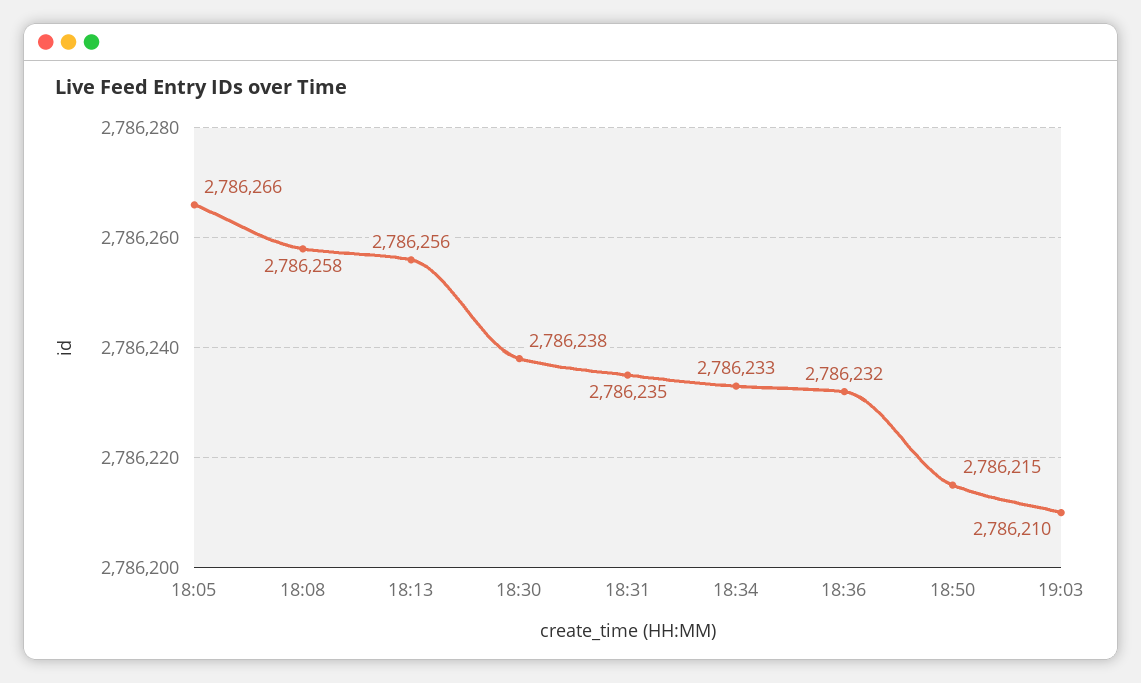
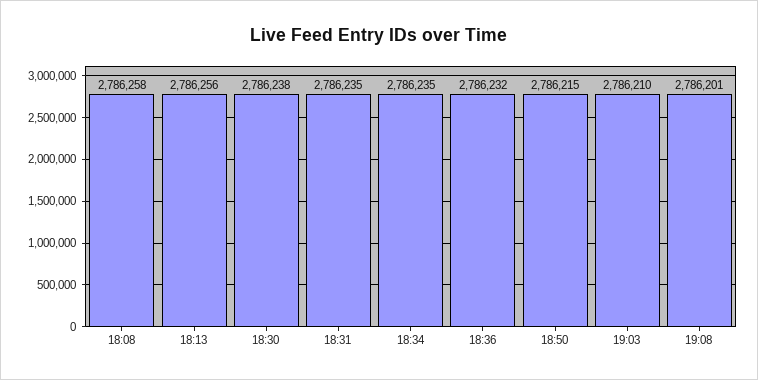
18:05: 2786266 -> none
18:34: 2786233 -> 2786235
19:08: none -> 2786201

